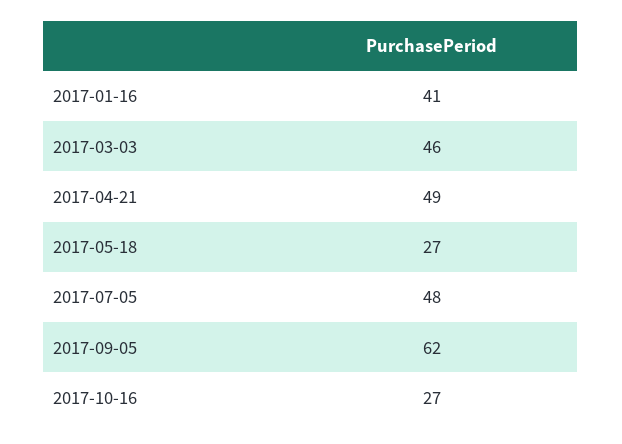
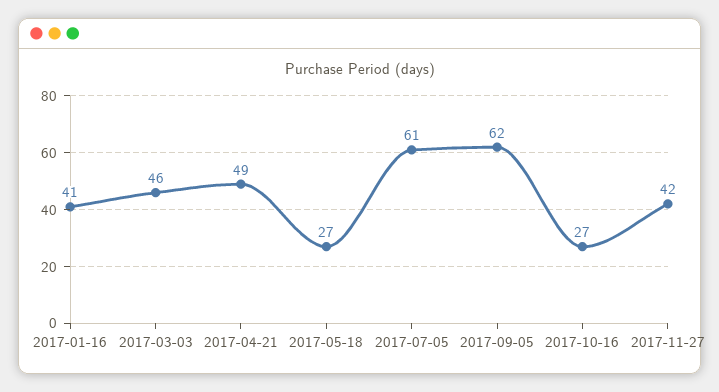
2017-07-05: 48 -> 61
2017-11-27: none -> 42

